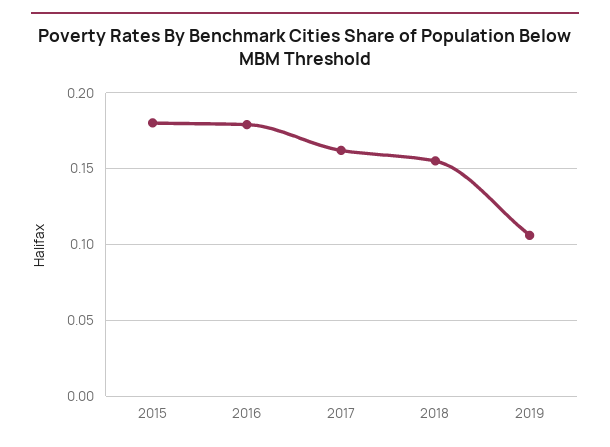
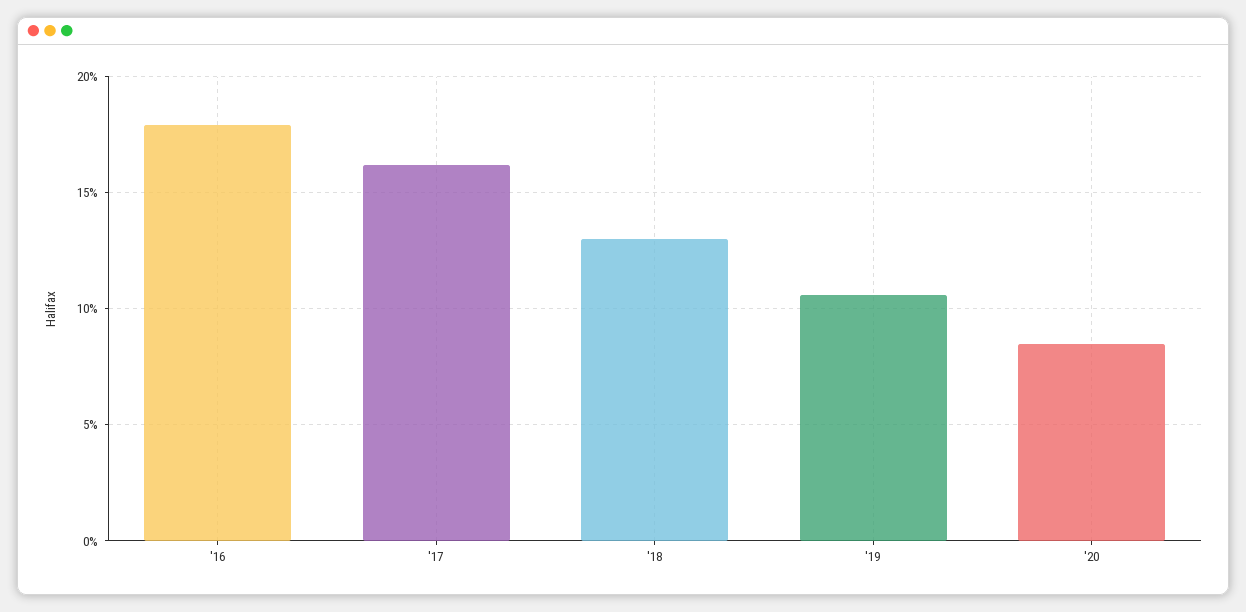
2015: 0.18 -> none
2018: 0.155 -> 0.13
'20: none -> 0.085

